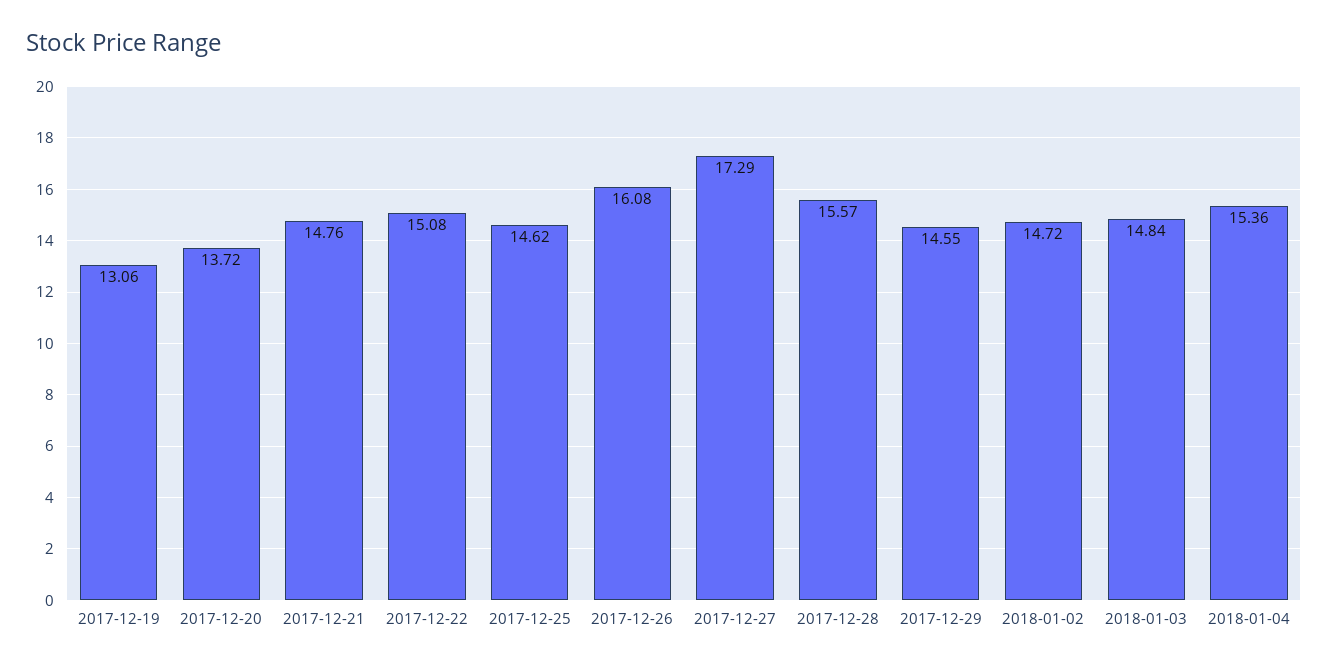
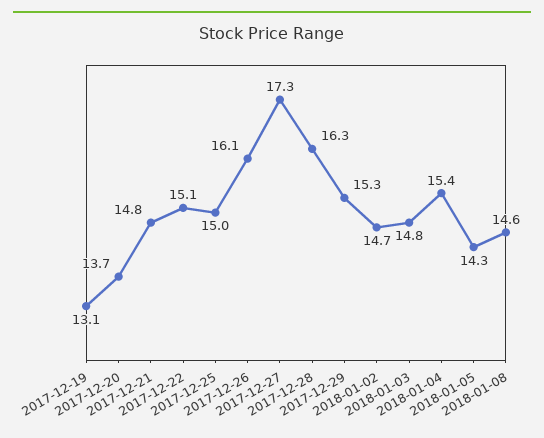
2017-12-25: 14.62 -> 15
2017-12-28: 15.57 -> 16.3
2017-12-29: 14.55 -> 15.3
2018-01-05: none -> 14.3
2018-01-08: none -> 14.6

